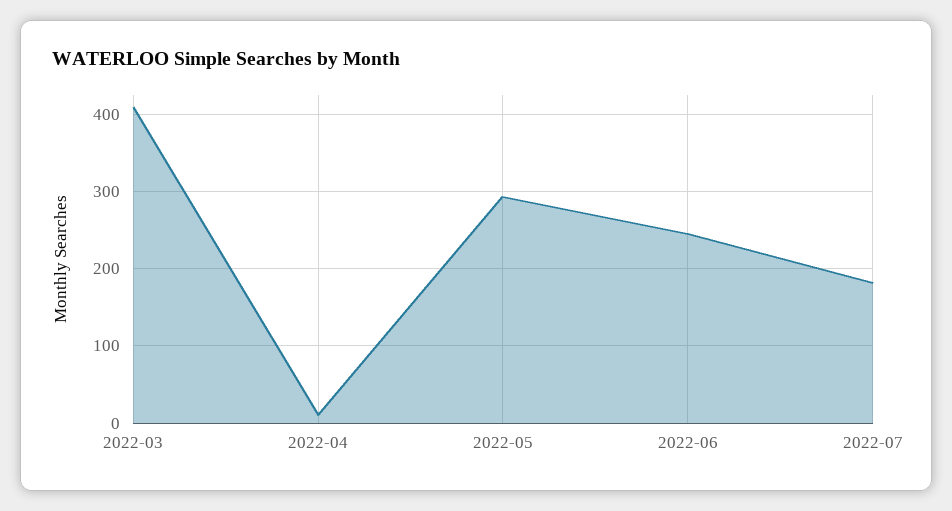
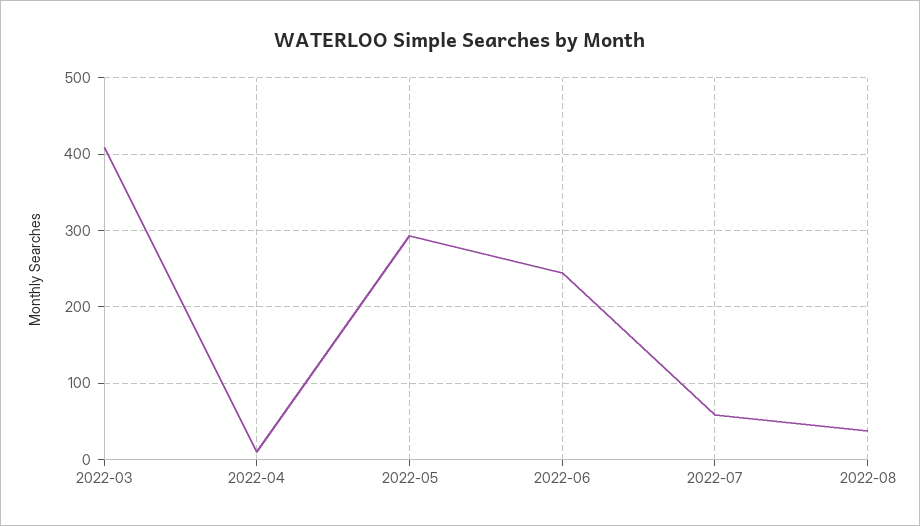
2022-07: 180 -> 60
2022-08: none -> 40

